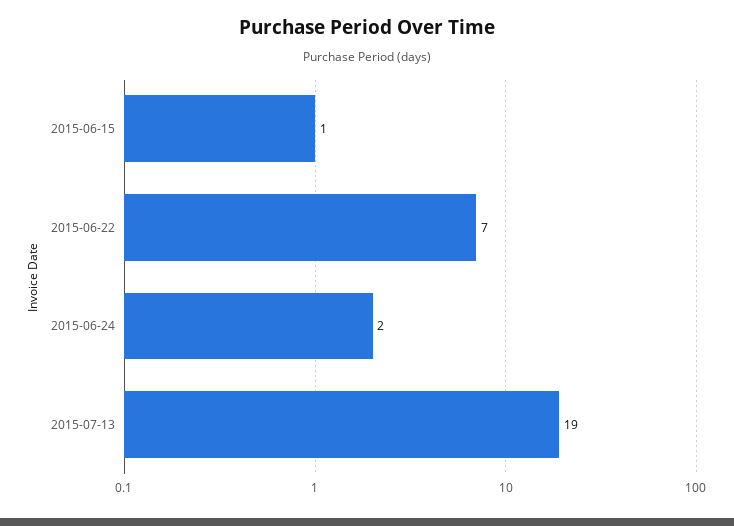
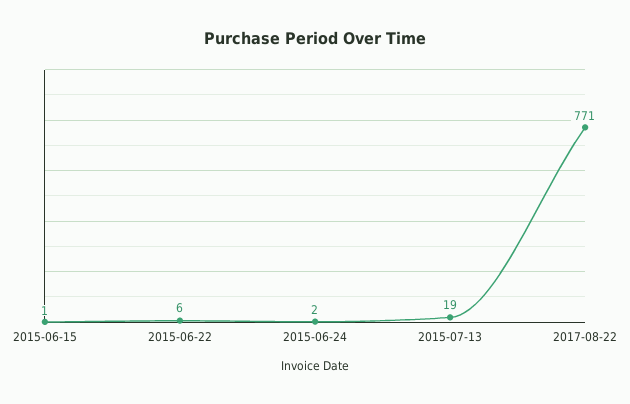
2015-06-22: 7 -> 6
2017-08-22: none -> 771

